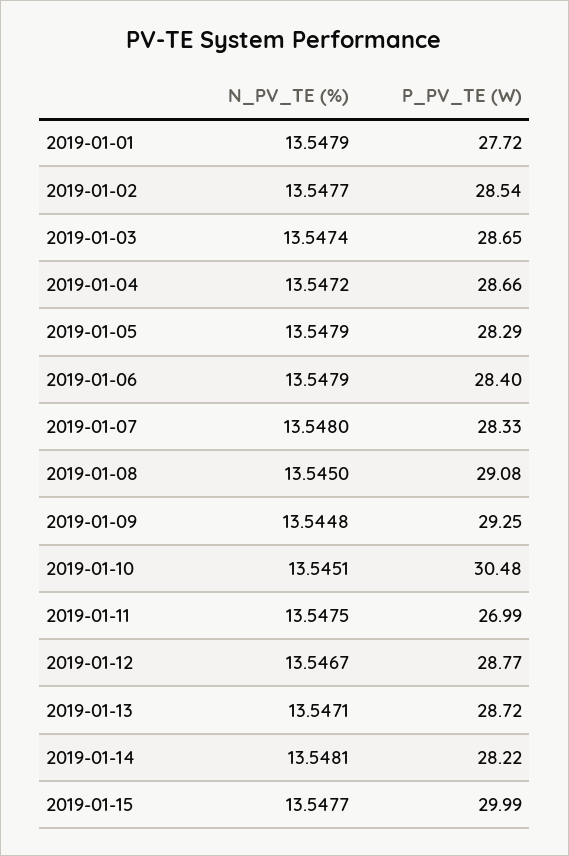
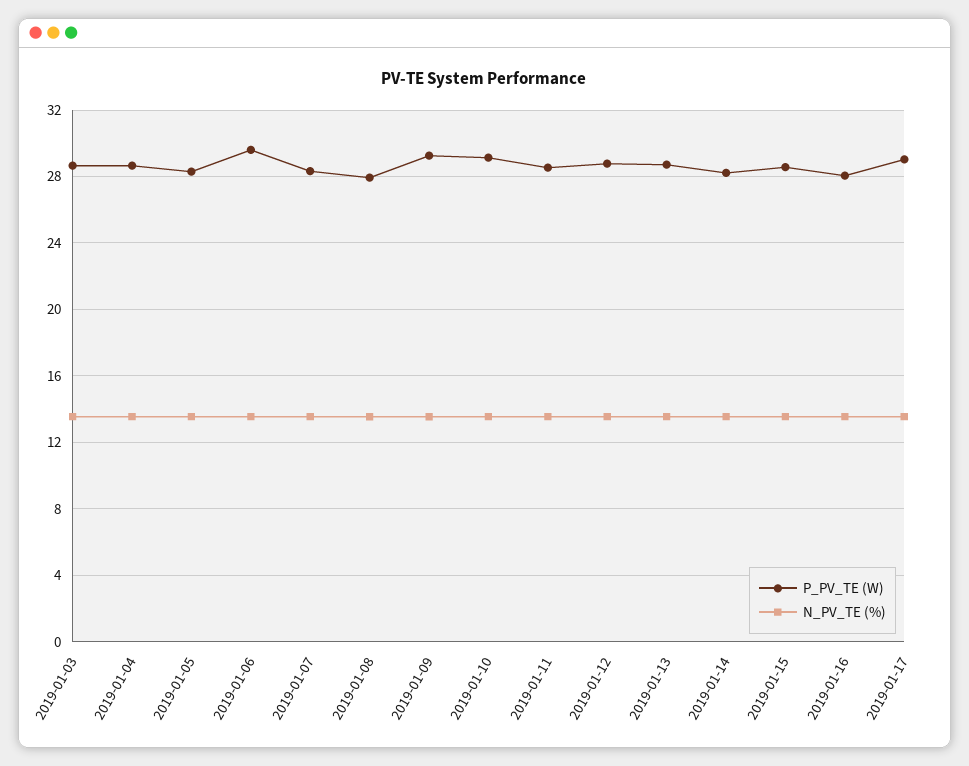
N_PV_TE (%), 2019-01-01: 13.5479 -> none
P_PV_TE (W), 2019-01-01: 27.72 -> none
N_PV_TE (%), 2019-01-02: 13.5477 -> none
P_PV_TE (W), 2019-01-02: 28.54 -> none
P_PV_TE (W), 2019-01-06: 28.4 -> 29.5
P_PV_TE (W), 2019-01-08: 29.08 -> 28
P_PV_TE (W), 2019-01-10: 30.48 -> 29
P_PV_TE (W), 2019-01-11: 26.99 -> 28.5
P_PV_TE (W), 2019-01-15: 29.99 -> 28.5
P_PV_TE (W), 2019-01-16: none -> 28
N_PV_TE (%), 2019-01-16: none -> 13.5
P_PV_TE (W), 2019-01-17: none -> 29
N_PV_TE (%), 2019-01-17: none -> 13.5

